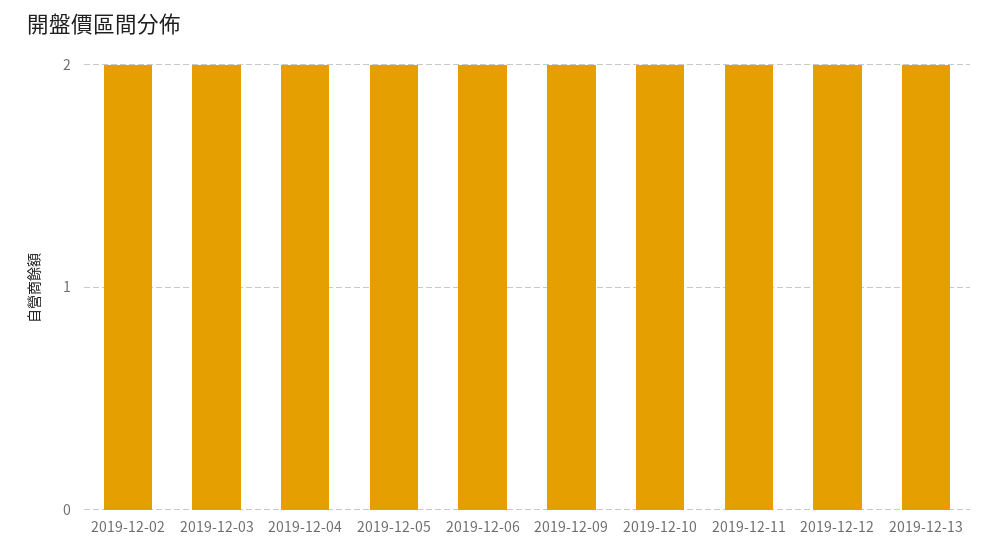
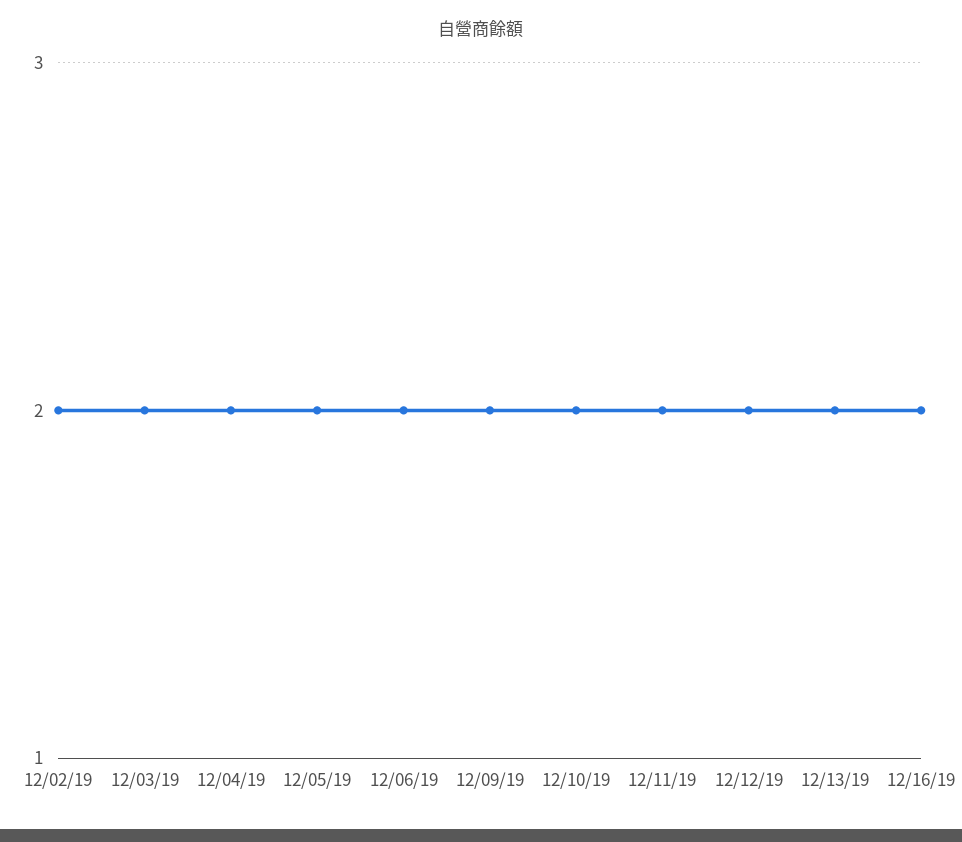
12/16/19: none -> 2

